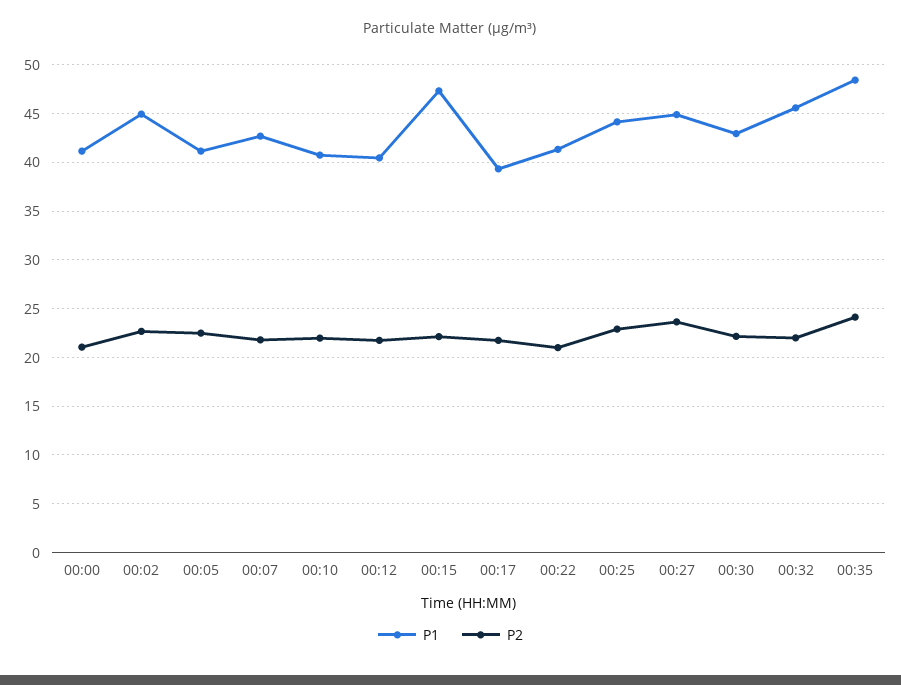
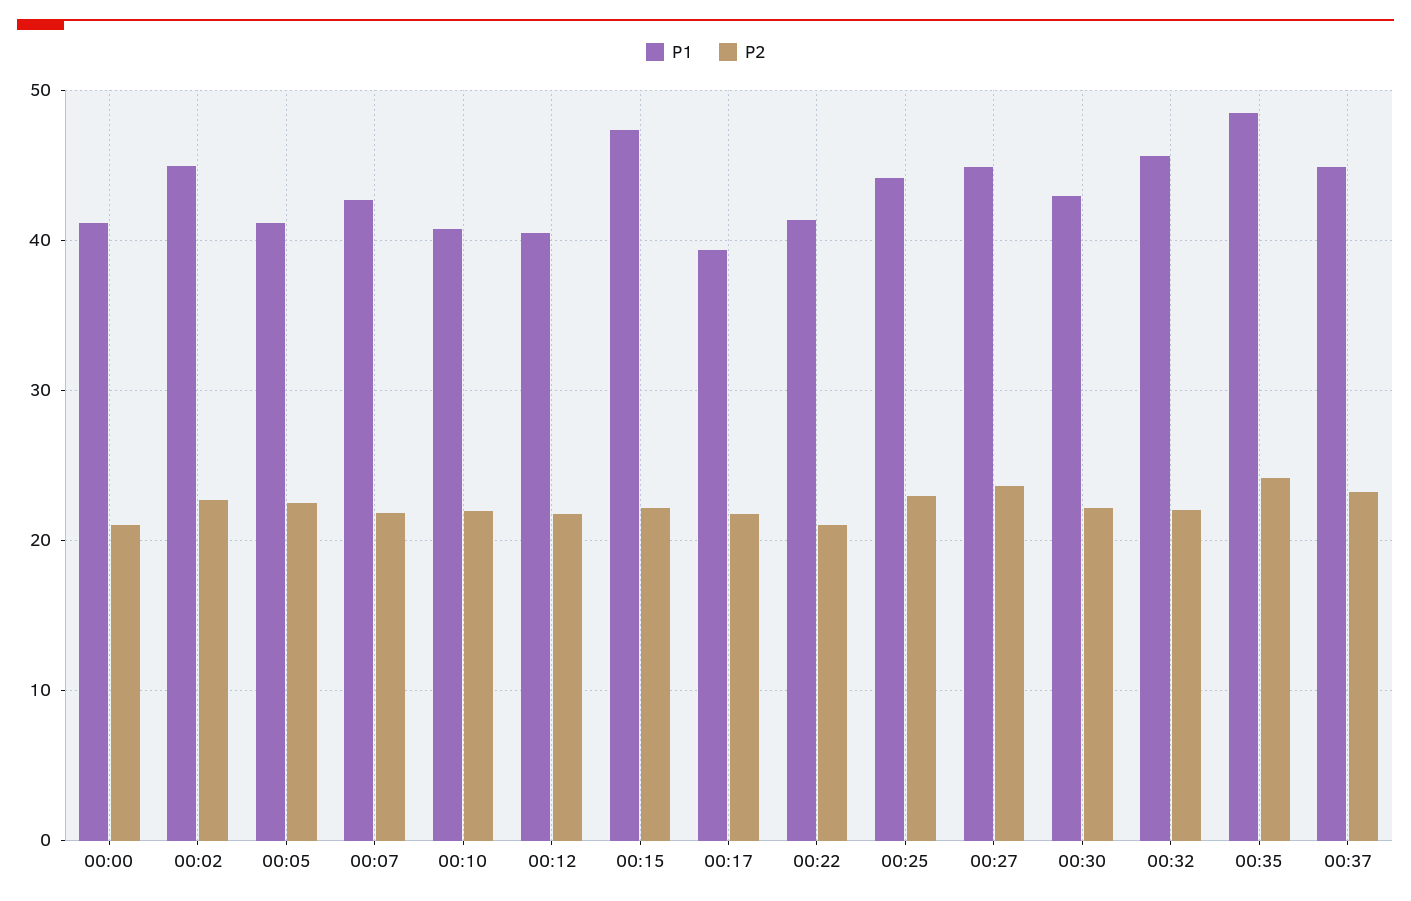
P1, 00:37: none -> 45
P2, 00:37: none -> 23

